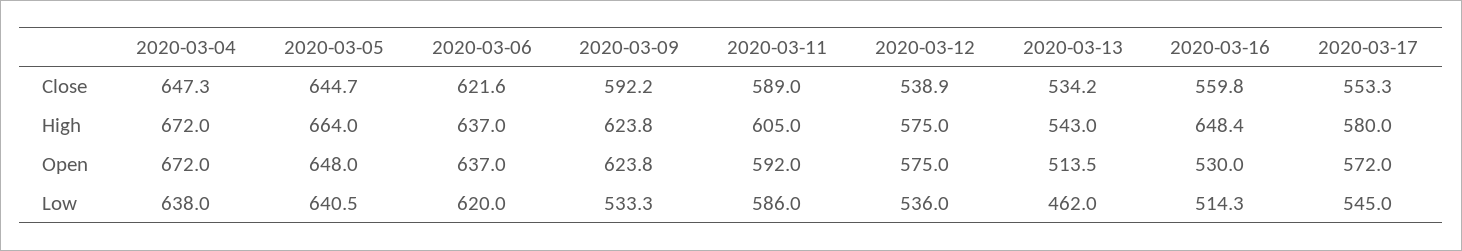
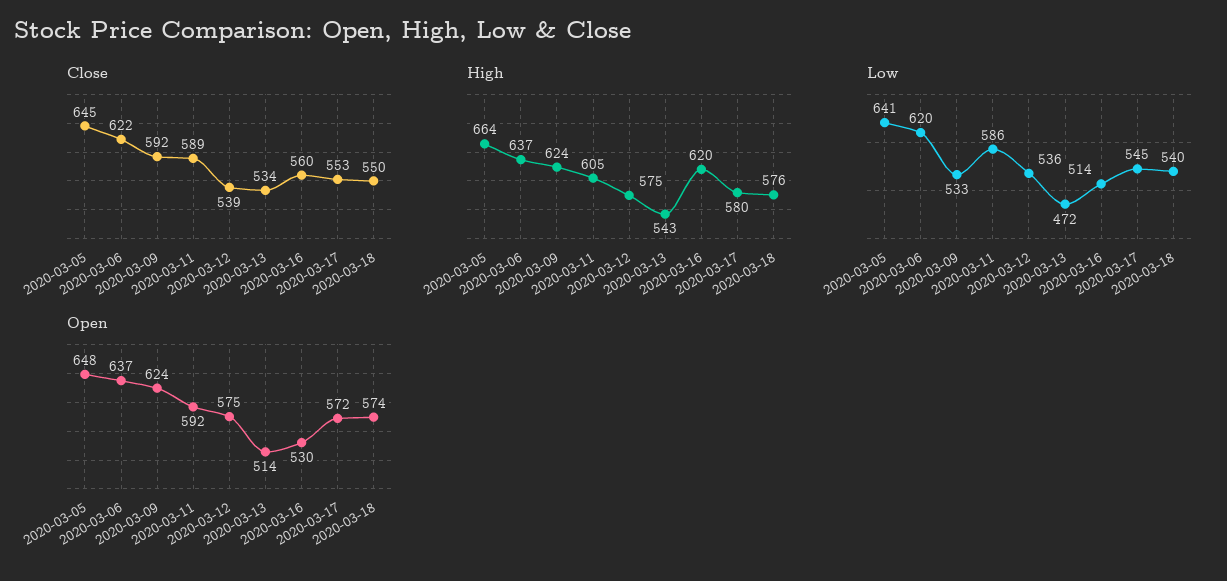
Close, 2020-03-04: 647.3 -> none
High, 2020-03-04: 672 -> none
High, 2020-03-16: 648.4 -> 620
Open, 2020-03-04: 672 -> none
Low, 2020-03-04: 638 -> none
Low, 2020-03-13: 462 -> 472
Close, 2020-03-18: none -> 550
High, 2020-03-18: none -> 576
Low, 2020-03-18: none -> 540
Open, 2020-03-18: none -> 574

